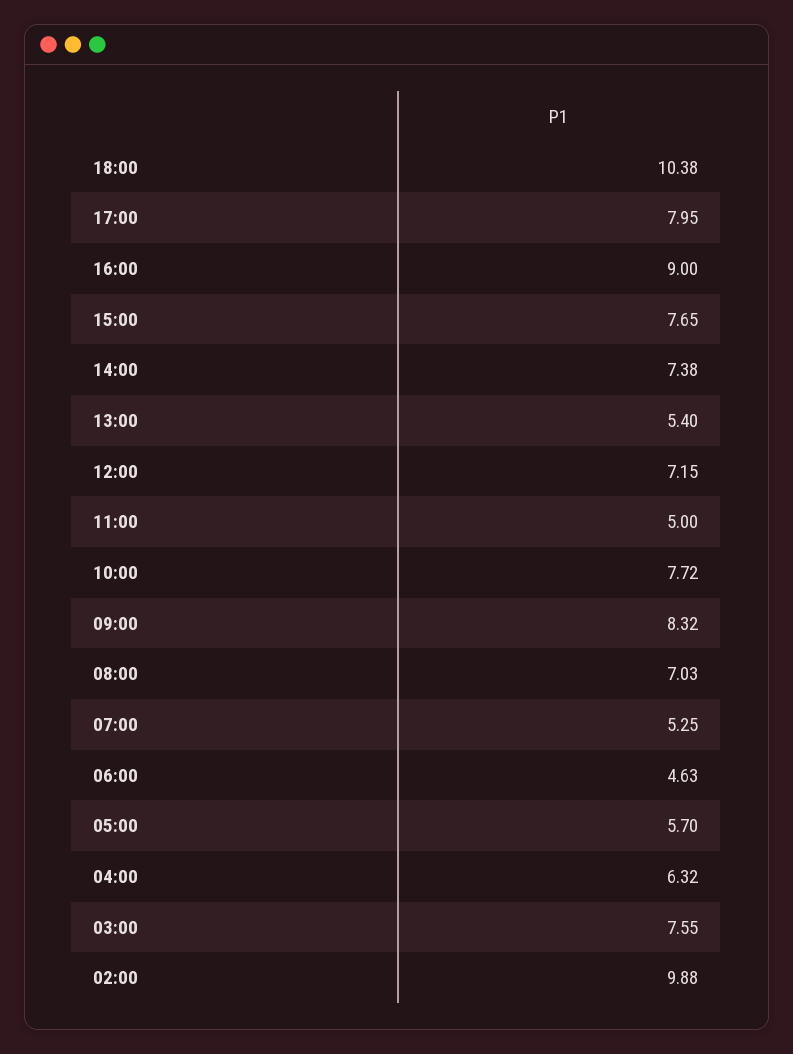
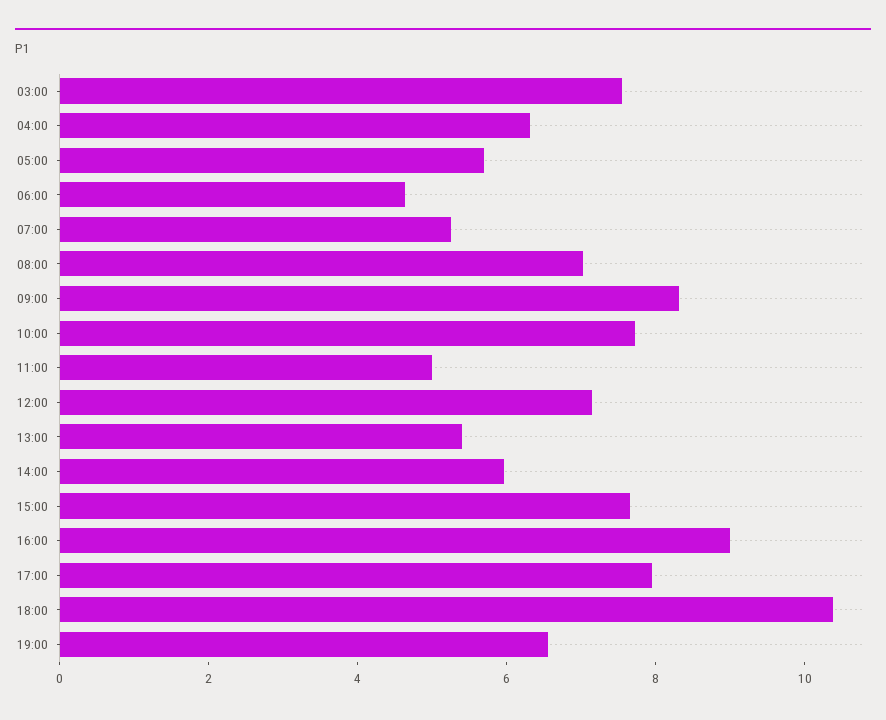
14:00: 7.38 -> 6
02:00: 9.88 -> none
19:00: none -> 6.5

